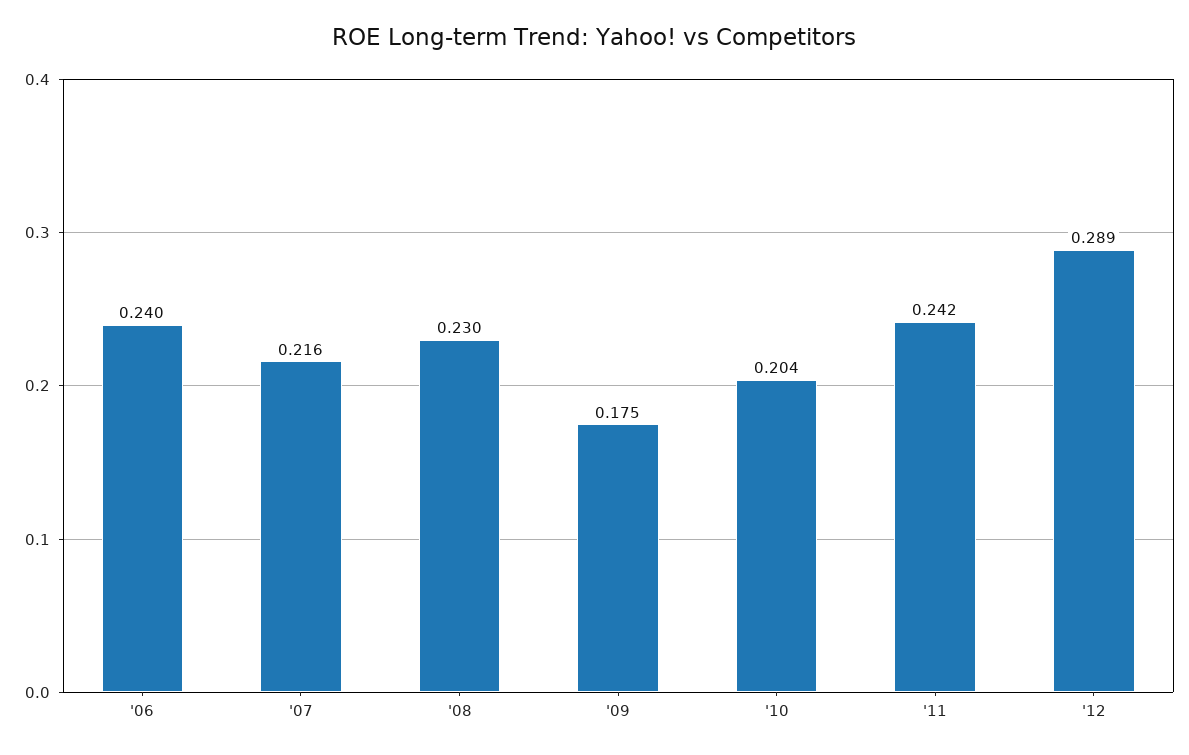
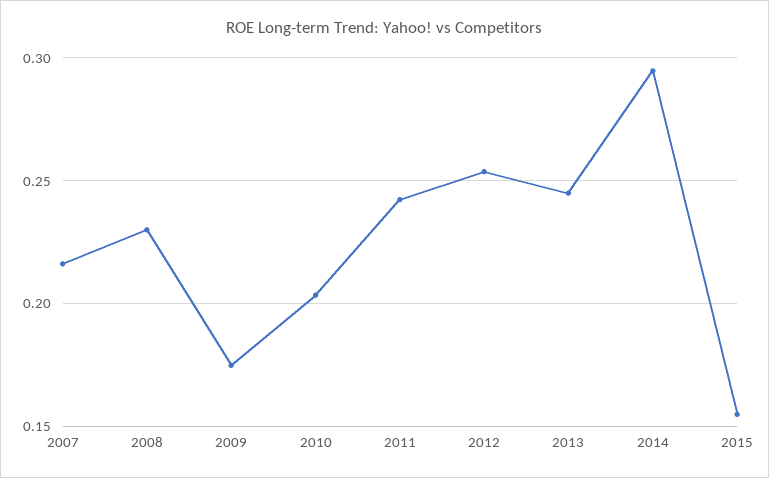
'06: 0.24 -> none
'12: 0.289 -> 0.255
2013: none -> 0.245
2014: none -> 0.295
2015: none -> 0.155

